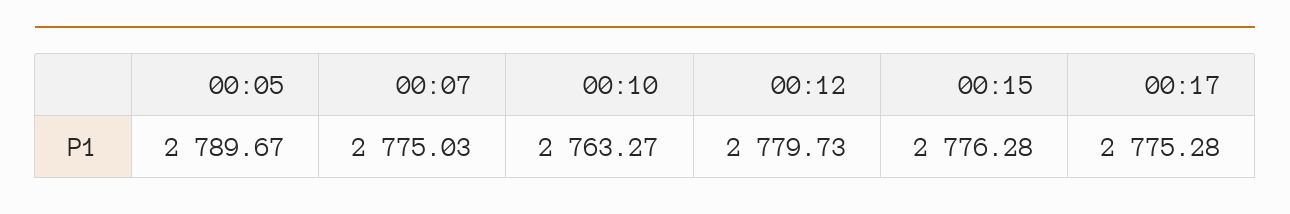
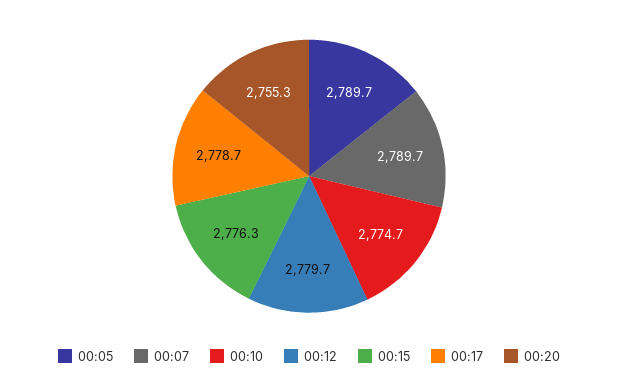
00:07: 2775.03 -> 2789.7
00:10: 2763.27 -> 2774.7
00:17: 2775.28 -> 2778.7
00:20: none -> 2755.3

